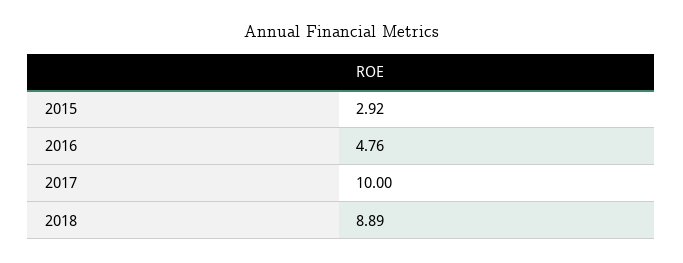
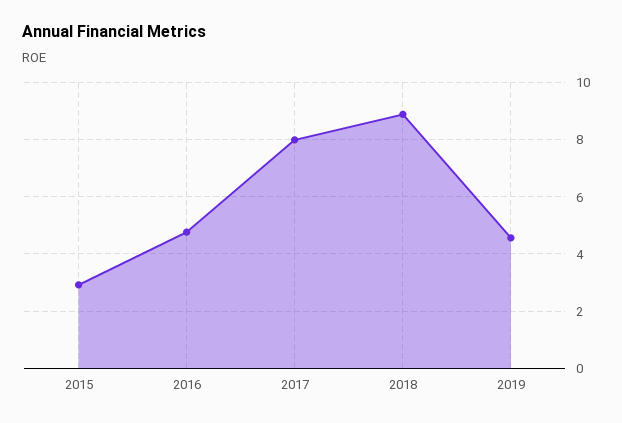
2017: 10 -> 8
2019: none -> 4.5

